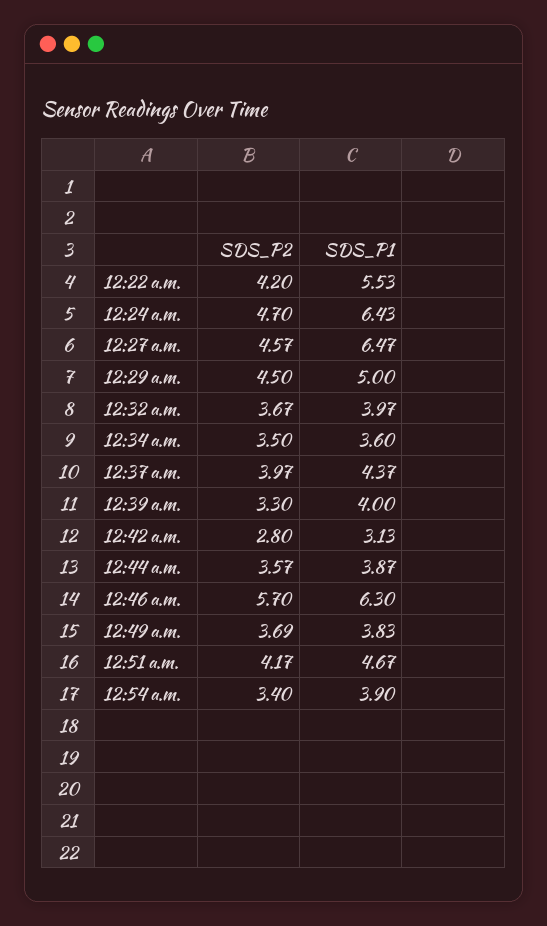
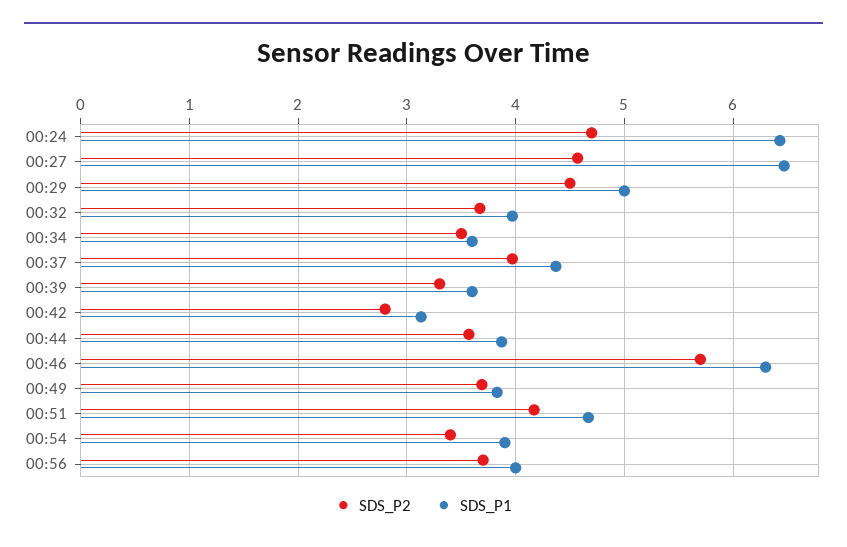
SDS_P2, 12:22 a.m.: 4.2 -> none
SDS_P1, 12:22 a.m.: 5.53 -> none
SDS_P1, 12:39 a.m.: 4 -> 3.6
SDS_P2, 00:56: none -> 3.7
SDS_P1, 00:56: none -> 4

